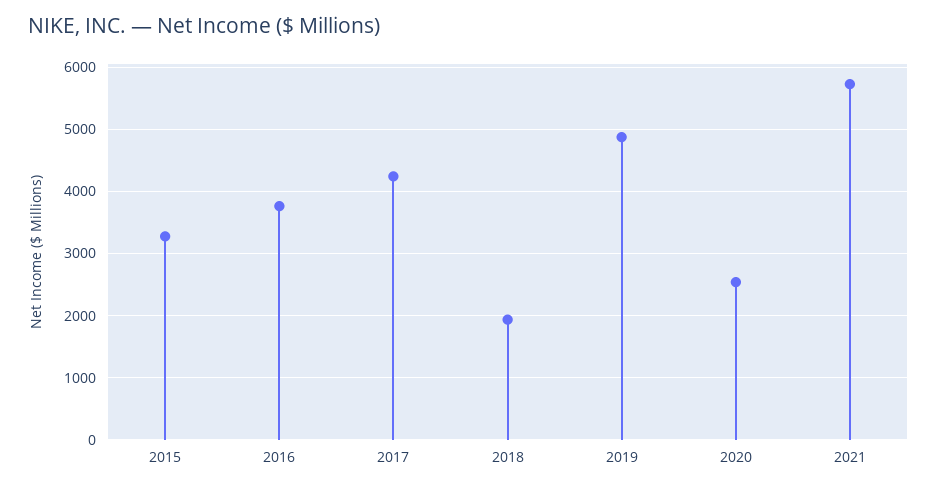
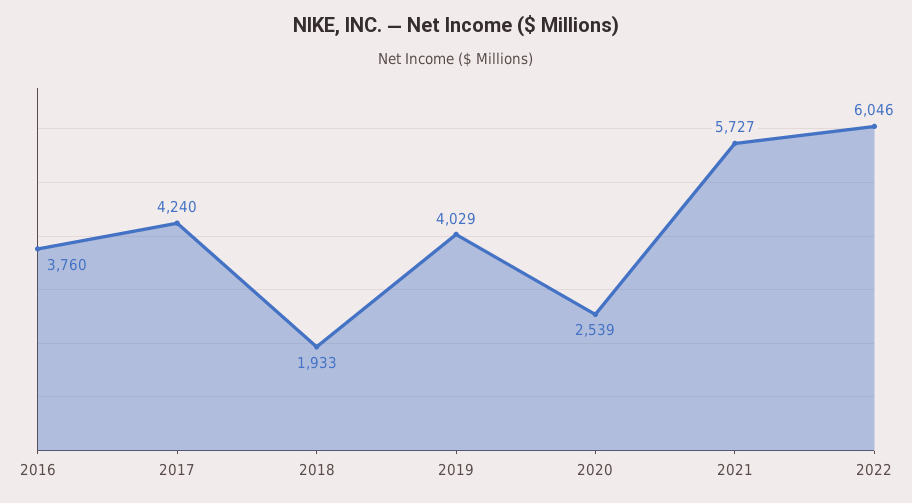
2015: 3300 -> none
2019: 4900 -> 4029
2022: none -> 6046

